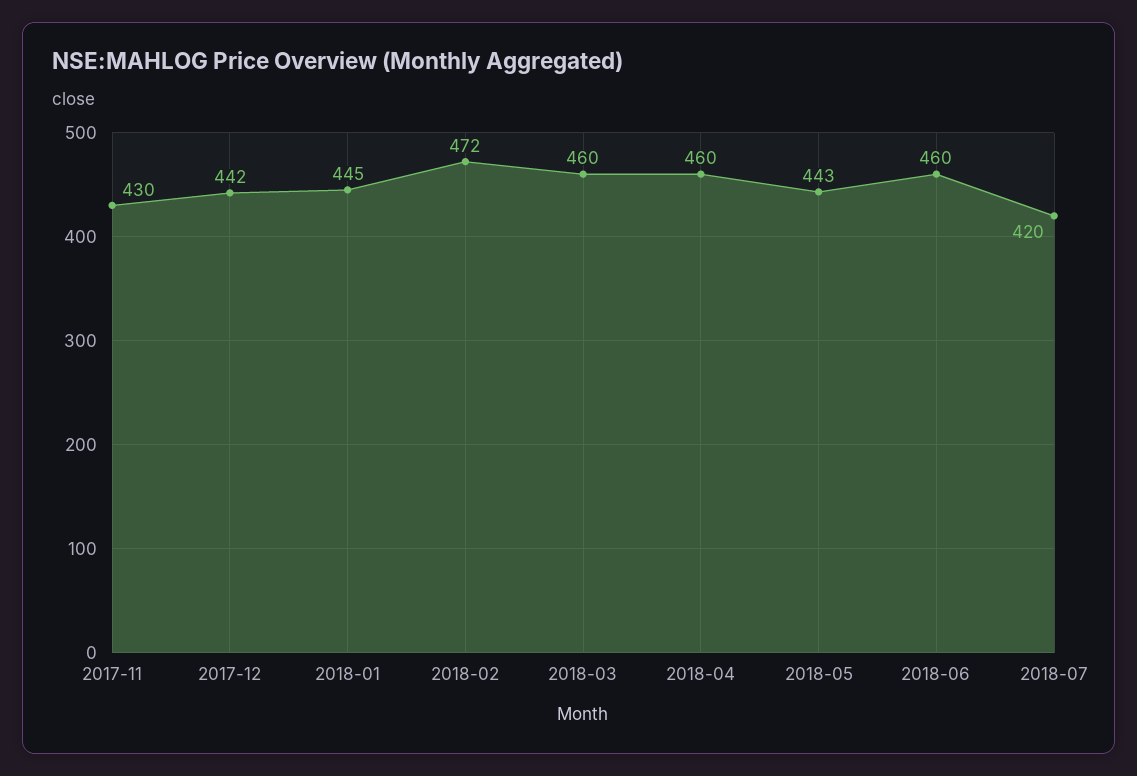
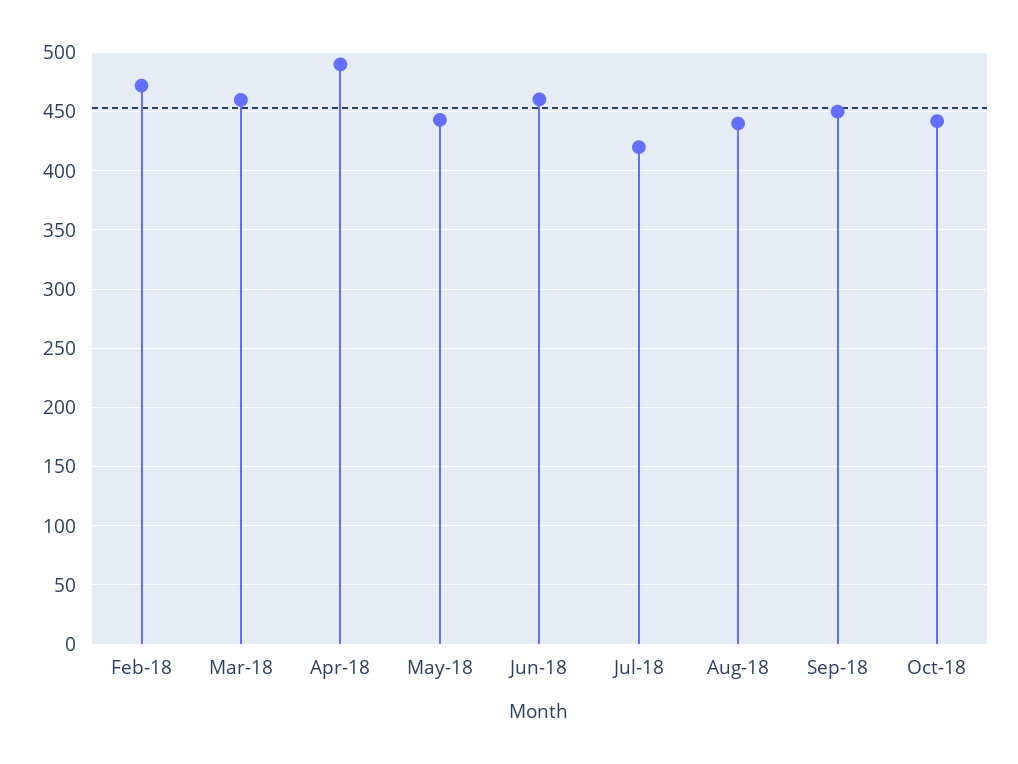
2017-11: 430 -> none
2017-12: 442 -> none
2018-01: 445 -> none
2018-04: 460 -> 490
Aug-18: none -> 440
Sep-18: none -> 450
Oct-18: none -> 440

